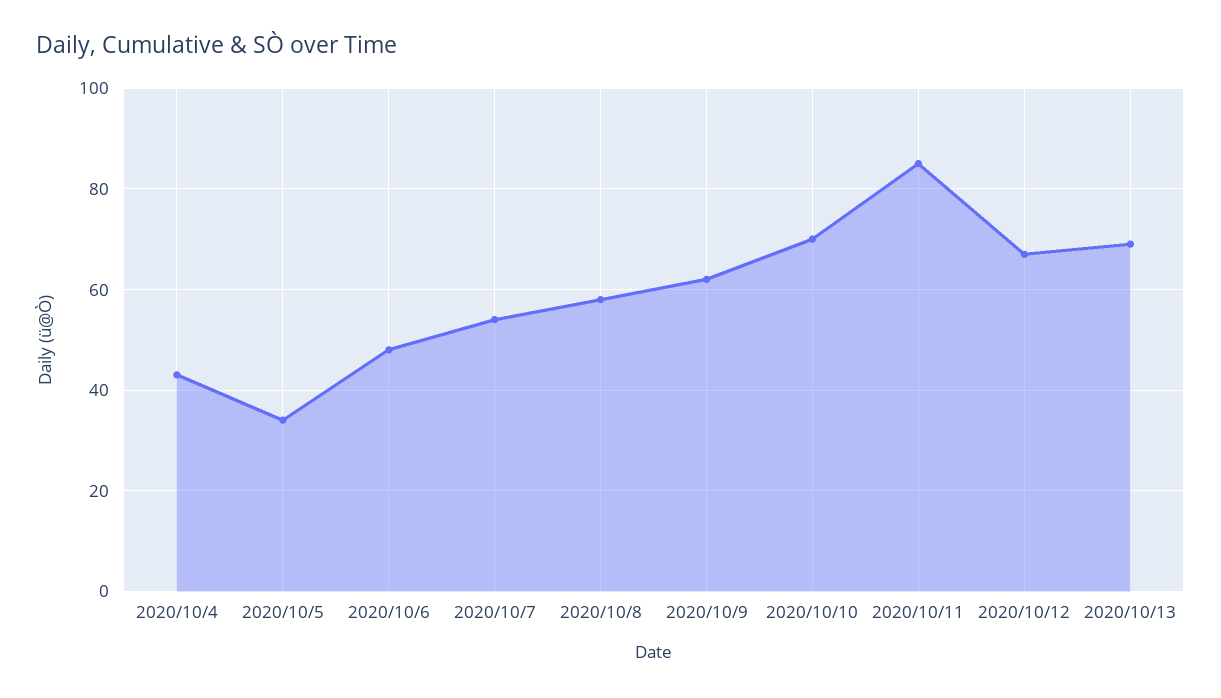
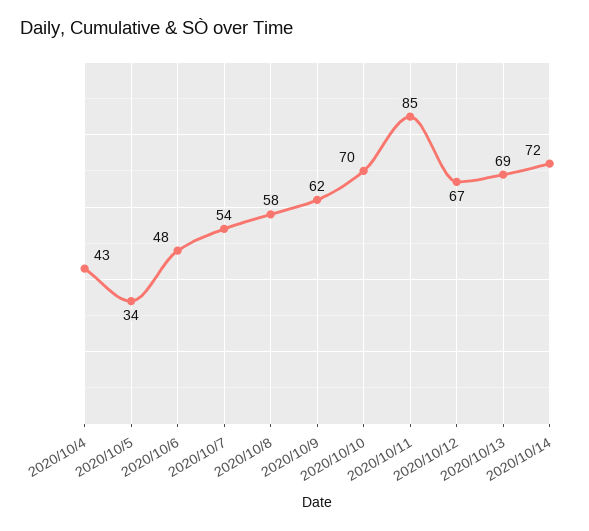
2020/10/14: none -> 72

